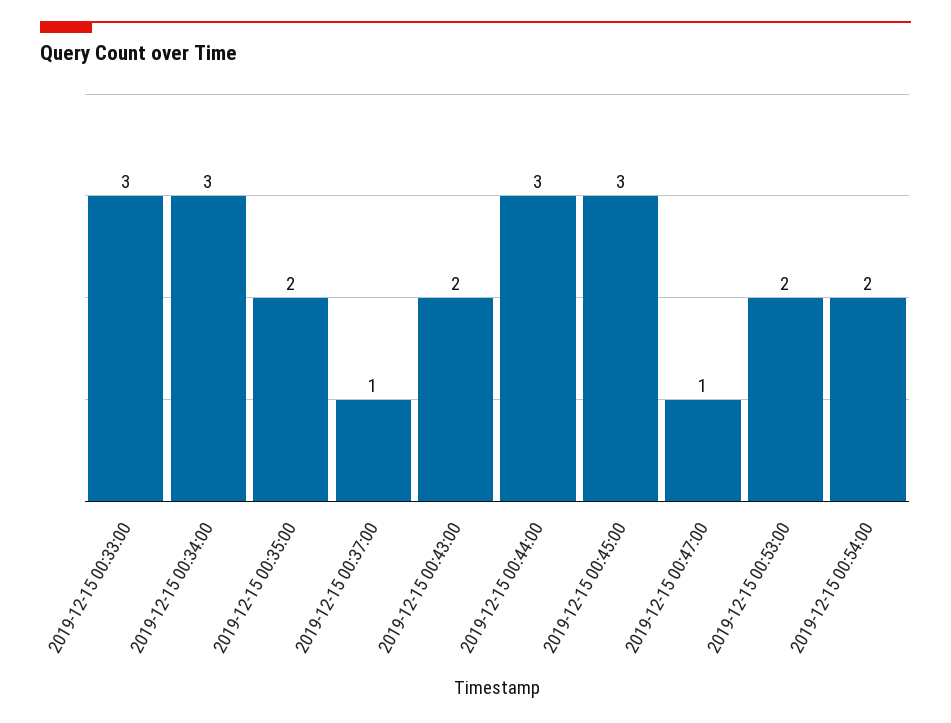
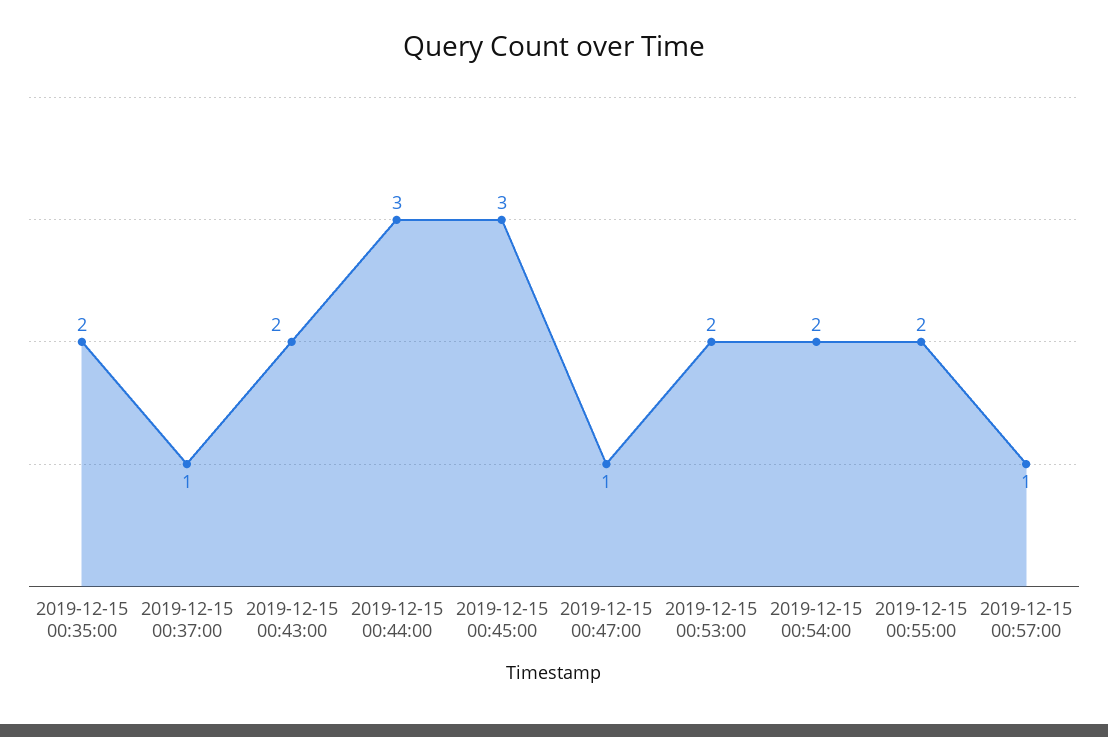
2019-12-15 00:33:00: 3 -> none
2019-12-15 00:34:00: 3 -> none
2019-12-15 00:55:00: none -> 2
2019-12-15 00:57:00: none -> 1

